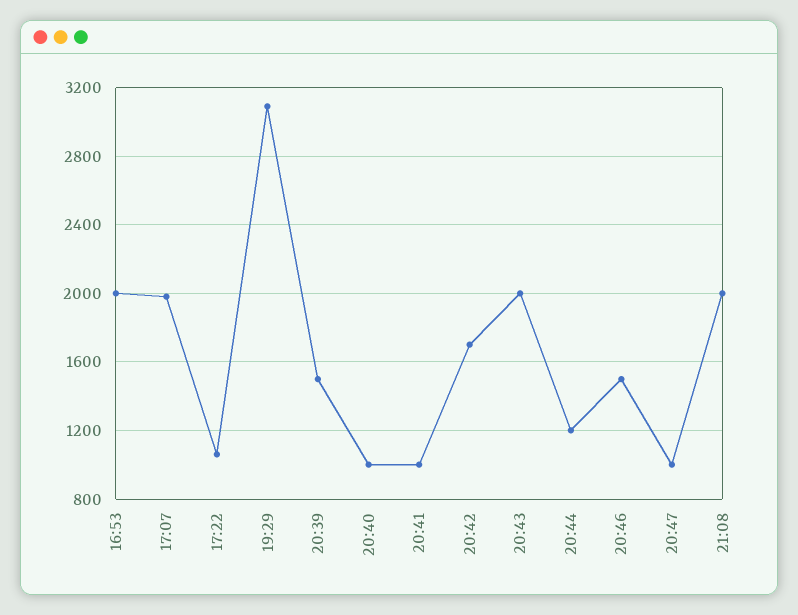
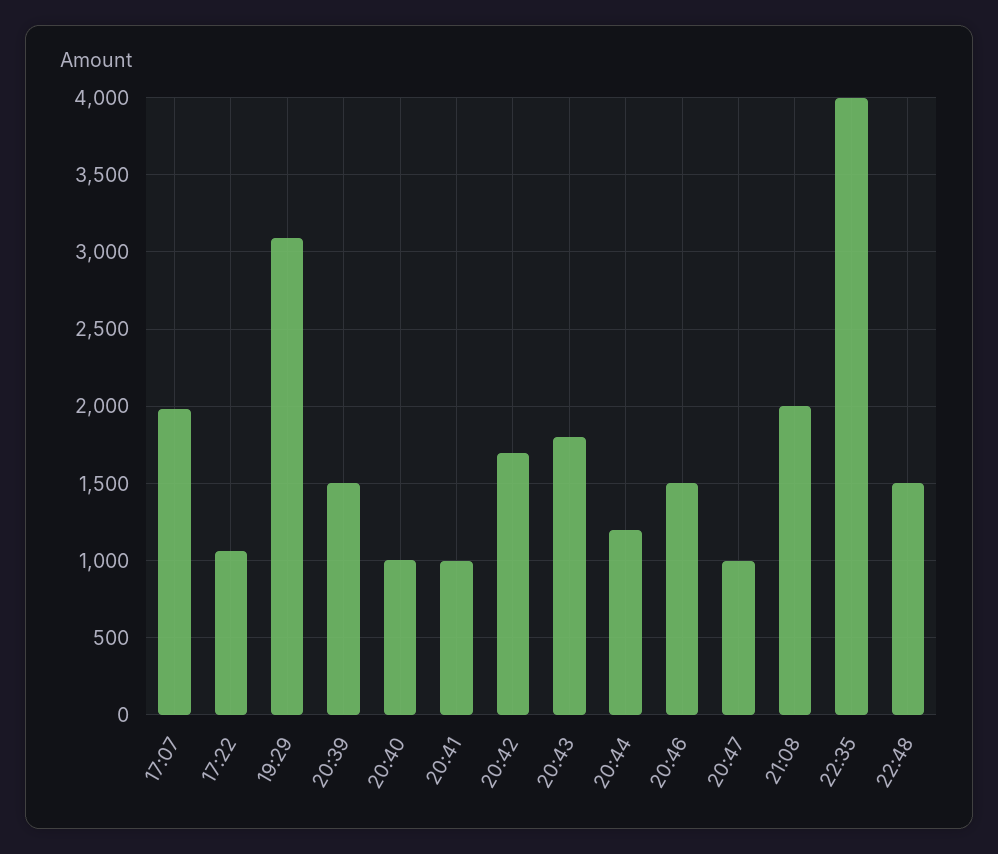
16:53: 2000 -> none
20:43: 2000 -> 1800
22:35: none -> 4000
22:48: none -> 1500

